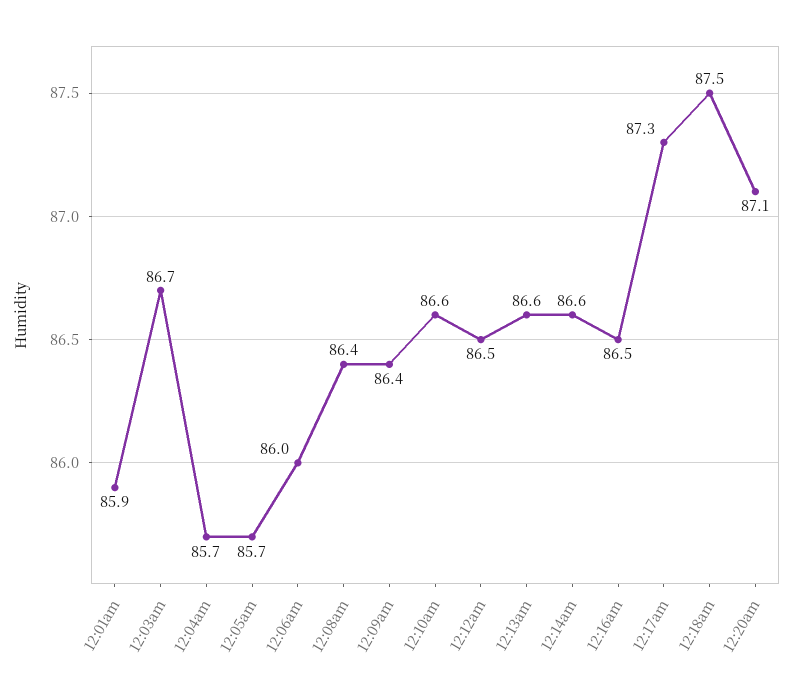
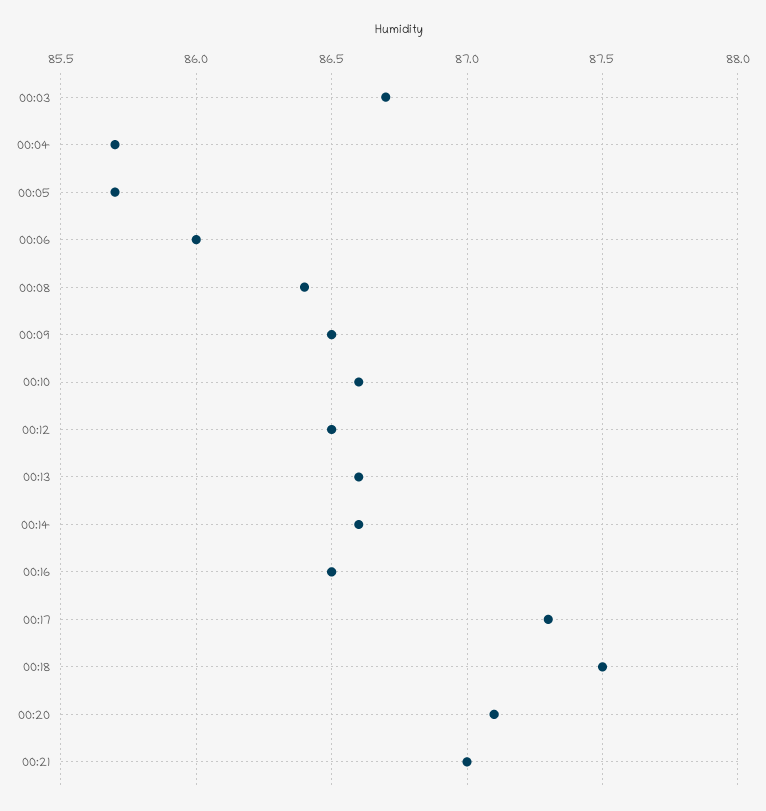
12:01am: 85.9 -> none
12:09am: 86.4 -> 86.5
00:21: none -> 87

